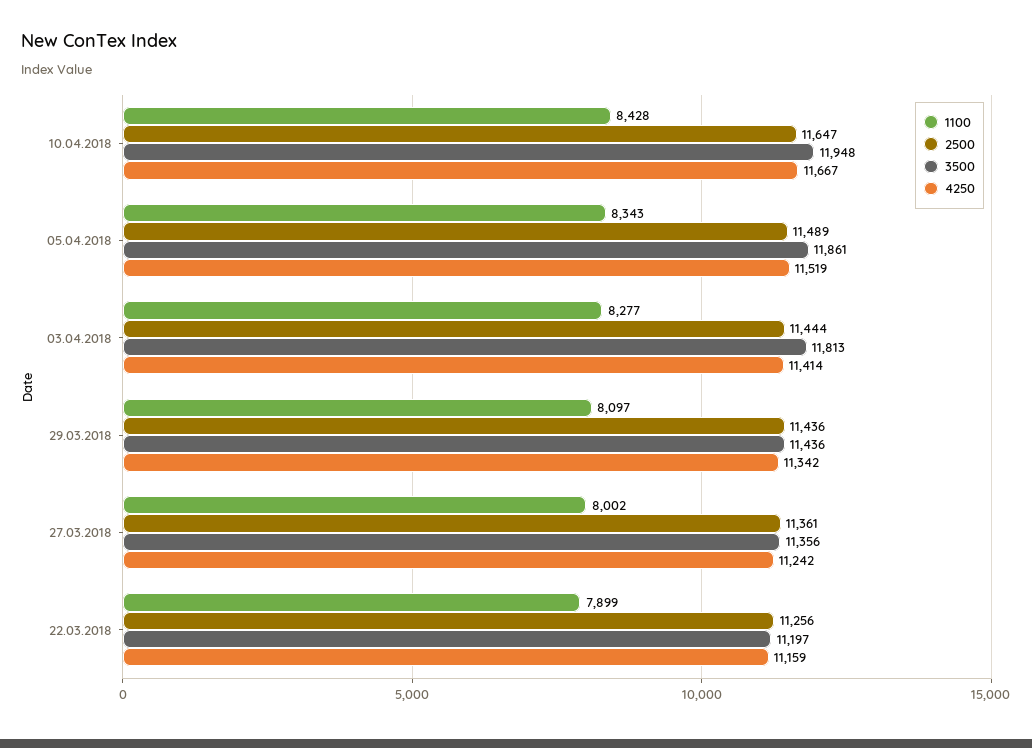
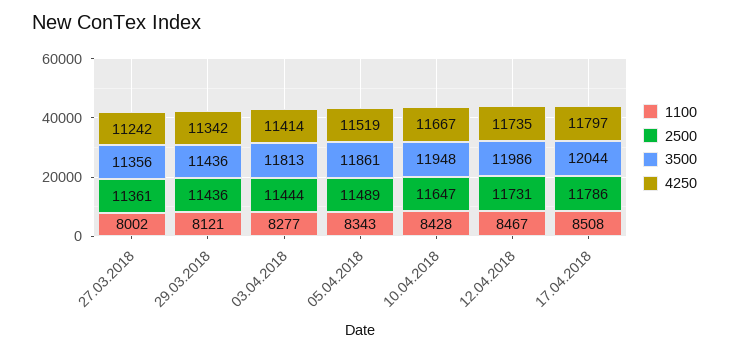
1100, 29.03.2018: 8097 -> 8121
1100, 22.03.2018: 7899 -> none
2500, 22.03.2018: 11256 -> none
3500, 22.03.2018: 11197 -> none
4250, 22.03.2018: 11159 -> none
1100, 12.04.2018: none -> 8467
2500, 12.04.2018: none -> 11731
3500, 12.04.2018: none -> 11986
4250, 12.04.2018: none -> 11735
1100, 17.04.2018: none -> 8508
2500, 17.04.2018: none -> 11786
3500, 17.04.2018: none -> 12044
4250, 17.04.2018: none -> 11797

